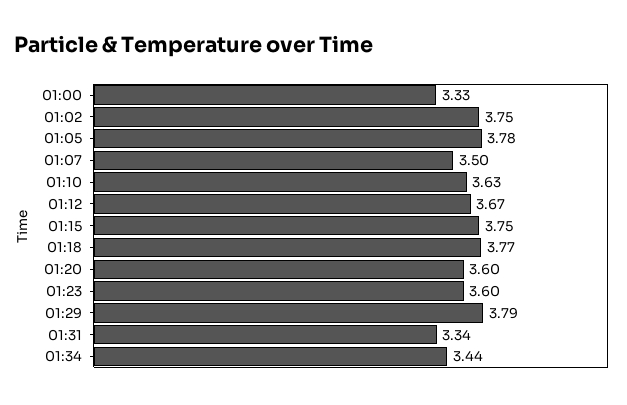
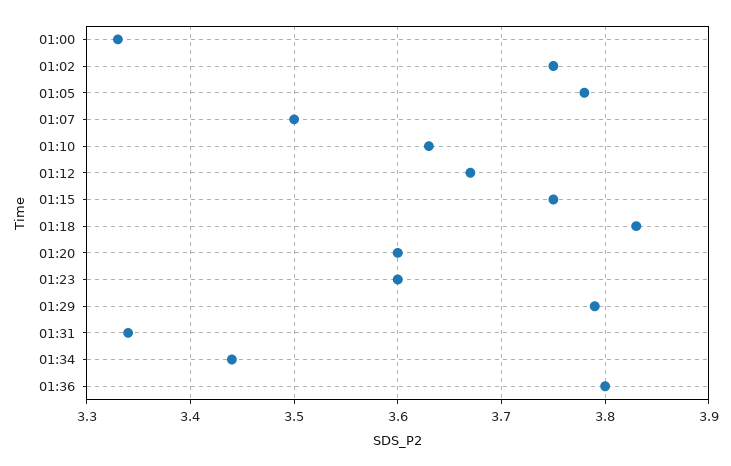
01:18: 3.77 -> 3.83
01:36: none -> 3.8

